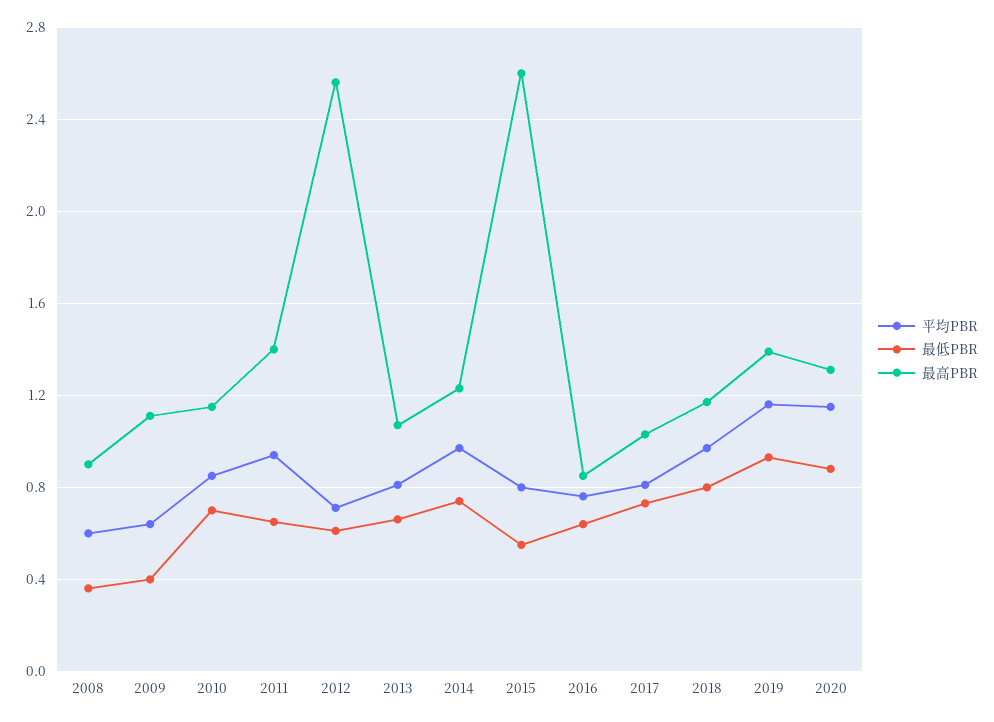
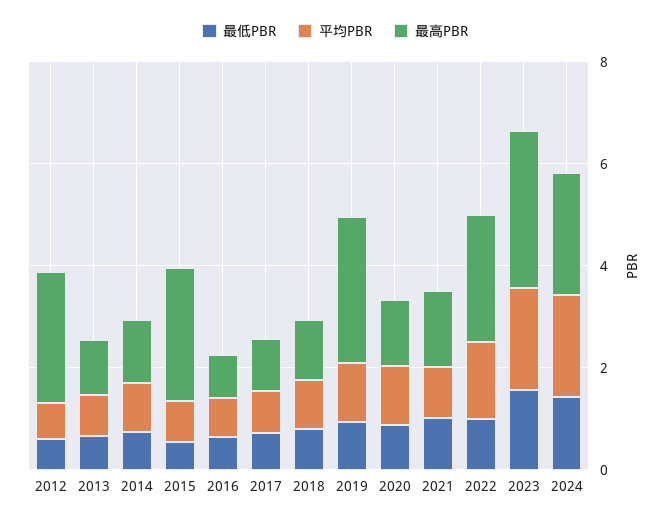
平均PBR, 2008: 0.6 -> none
最低PBR, 2008: 0.35 -> none
最高PBR, 2008: 0.9 -> none
平均PBR, 2009: 0.65 -> none
最低PBR, 2009: 0.4 -> none
最高PBR, 2009: 1.1 -> none
平均PBR, 2010: 0.85 -> none
最低PBR, 2010: 0.7 -> none
最高PBR, 2010: 1.15 -> none
平均PBR, 2011: 0.95 -> none
最低PBR, 2011: 0.65 -> none
最高PBR, 2011: 1.4 -> none
最高PBR, 2019: 1.4 -> 3
最低PBR, 2021: none -> 1
平均PBR, 2021: none -> 1
最高PBR, 2021: none -> 1.5
最低PBR, 2022: none -> 1
平均PBR, 2022: none -> 1.5
最高PBR, 2022: none -> 2.5
最低PBR, 2023: none -> 1.5
平均PBR, 2023: none -> 2
最高PBR, 2023: none -> 3
最低PBR, 2024: none -> 1.5
平均PBR, 2024: none -> 2
最高PBR, 2024: none -> 2.5

